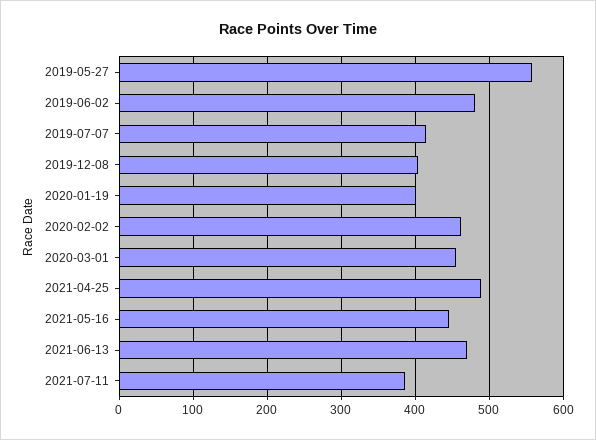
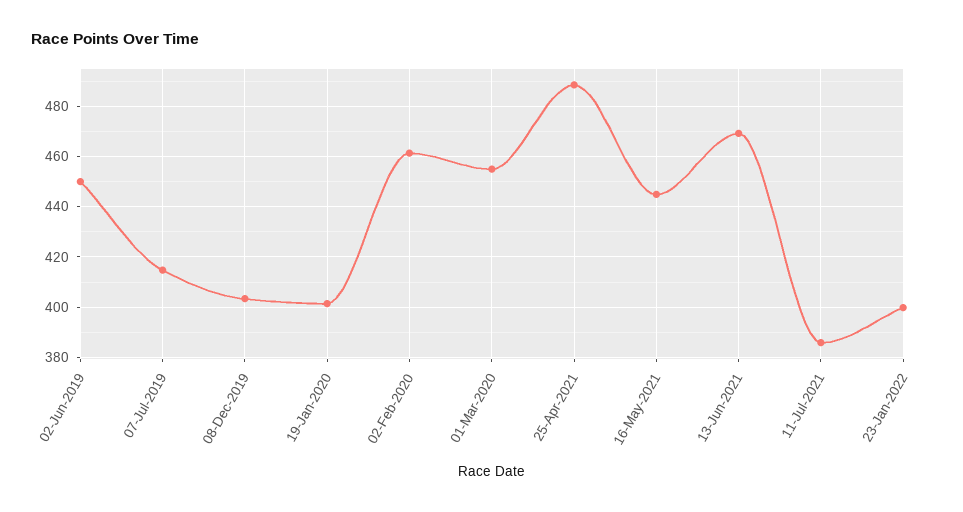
2019-05-27: 560 -> none
2019-06-02: 480 -> 450
23-Jan-2022: none -> 400

